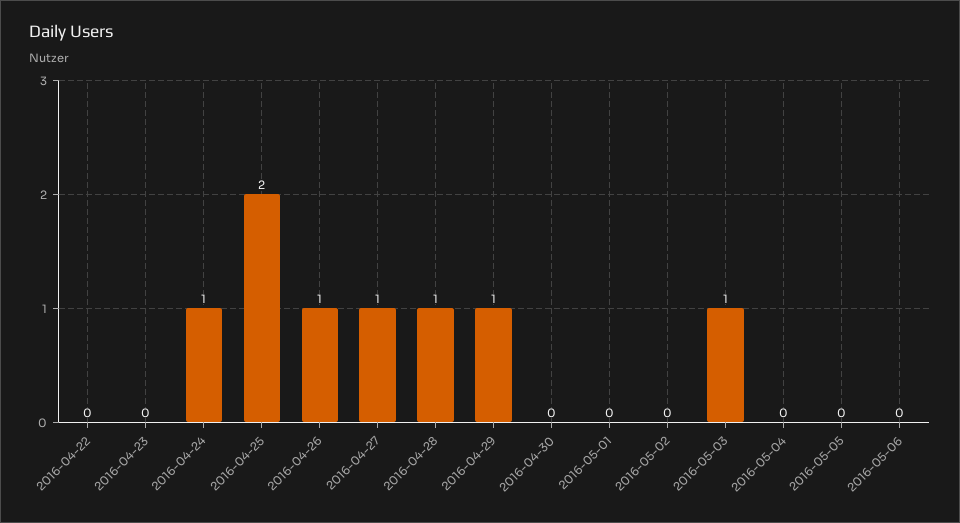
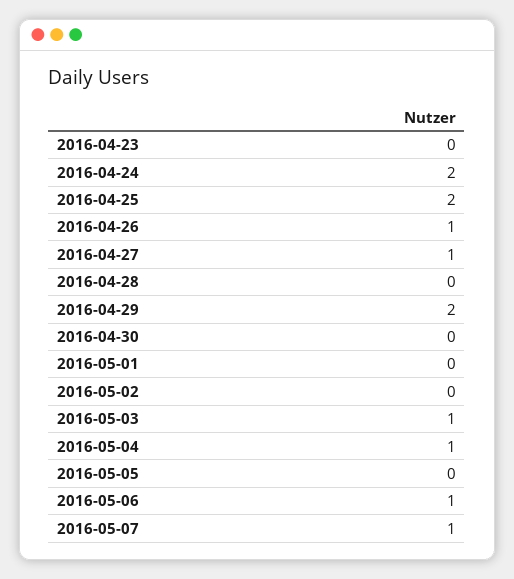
2016-04-22: 0 -> none
2016-04-24: 1 -> 2
2016-04-28: 1 -> 0
2016-04-29: 1 -> 2
2016-05-04: 0 -> 1
2016-05-06: 0 -> 1
2016-05-07: none -> 1

